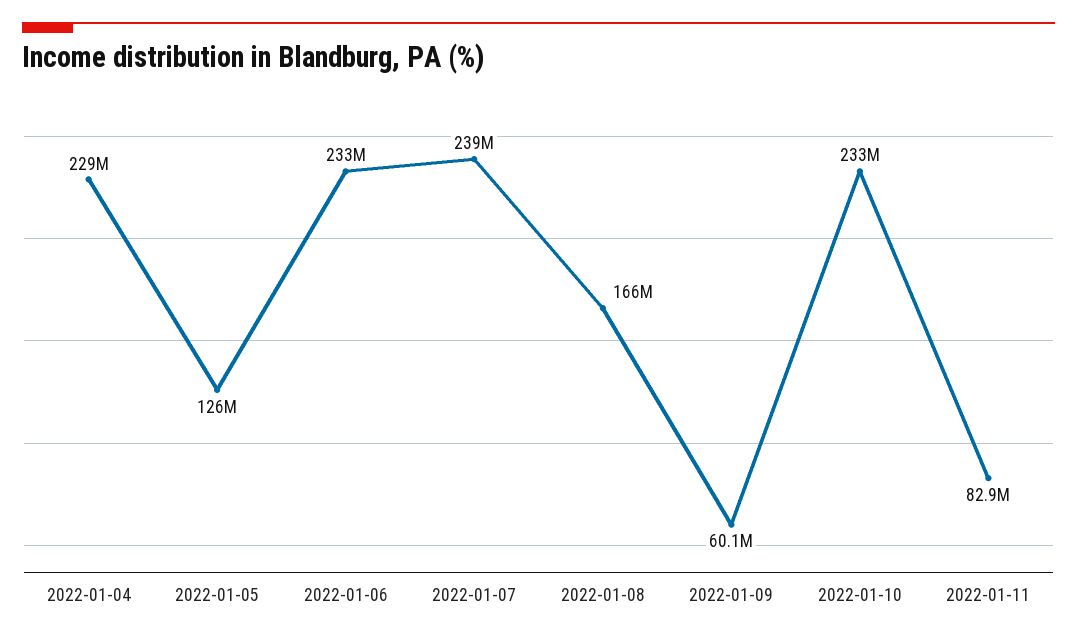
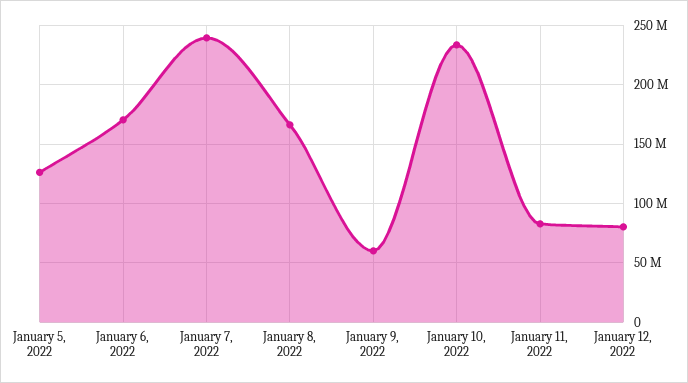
2022-01-04: 229000000 -> none
2022-01-06: 233000000 -> 170000000
January 12, 2022: none -> 80000000

